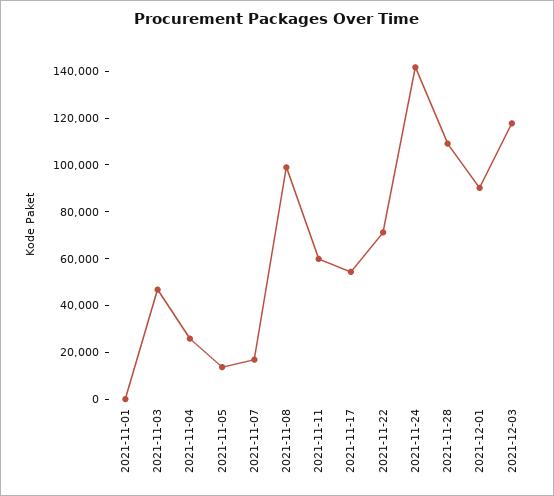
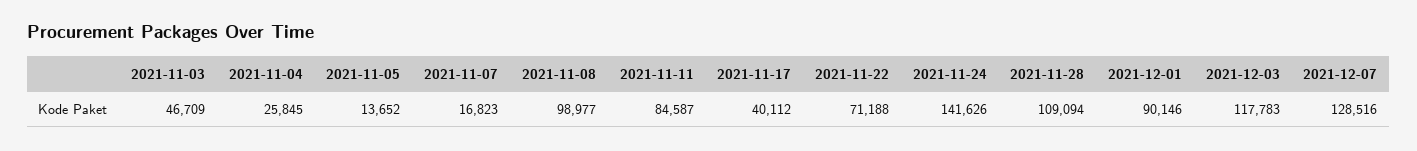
2021-11-01: 0 -> none
2021-11-11: 60000 -> 84587
2021-11-17: 55000 -> 40112
2021-12-07: none -> 128516

